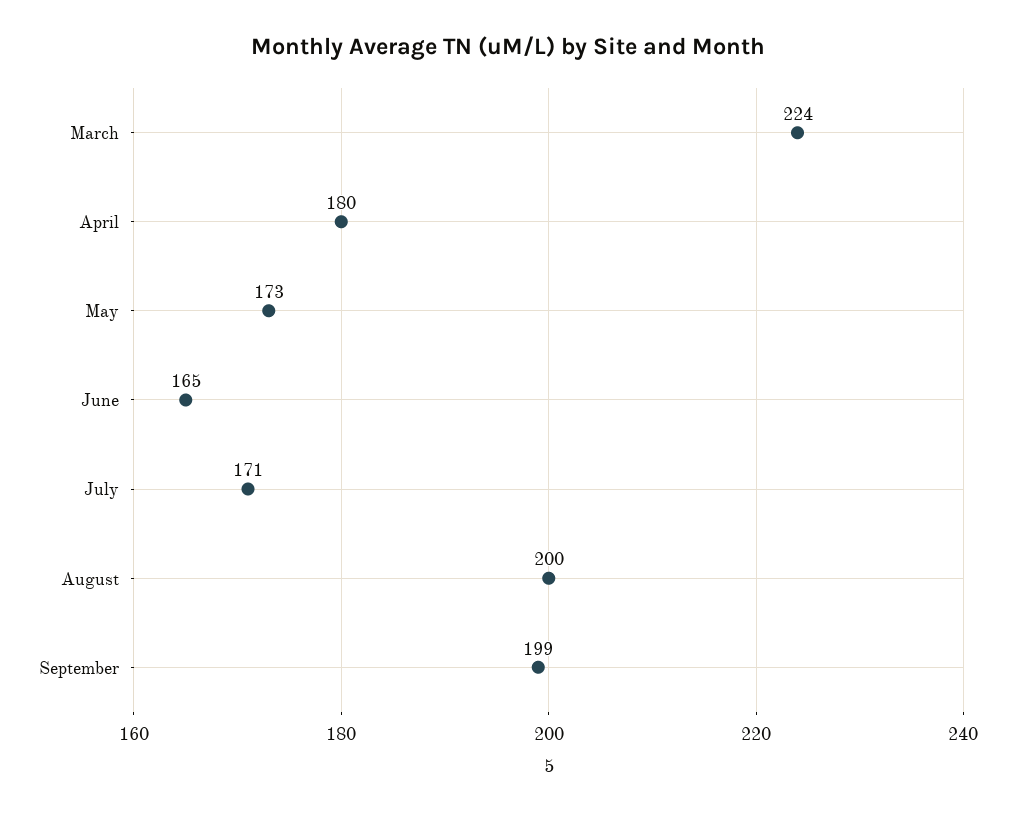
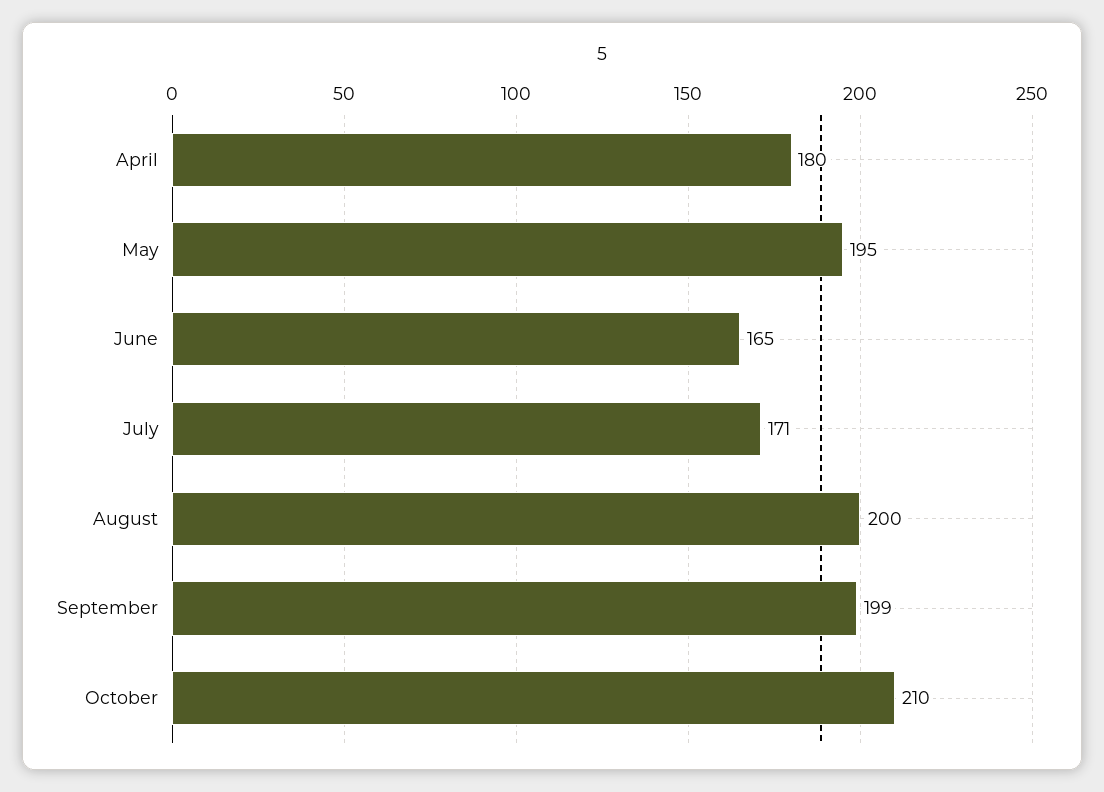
March: 224 -> none
May: 173 -> 195
October: none -> 210

